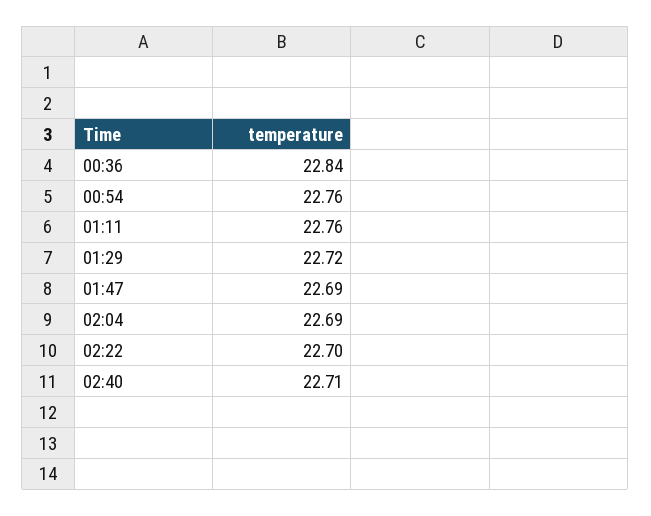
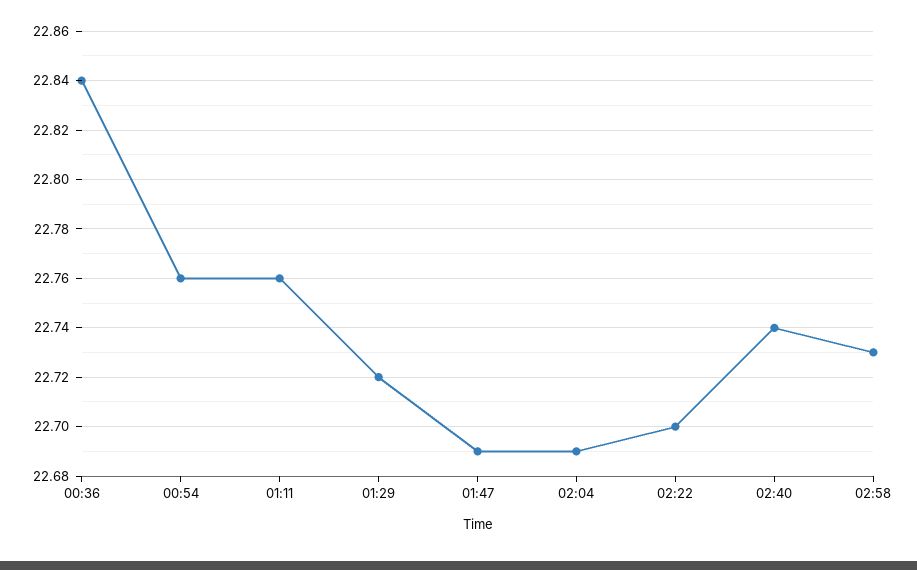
02:40: 22.71 -> 22.74
02:58: none -> 22.73

